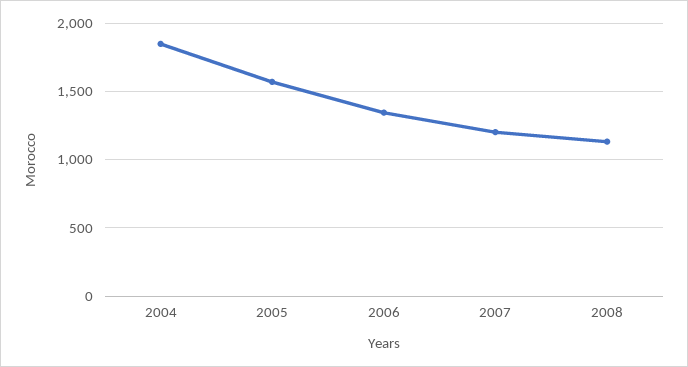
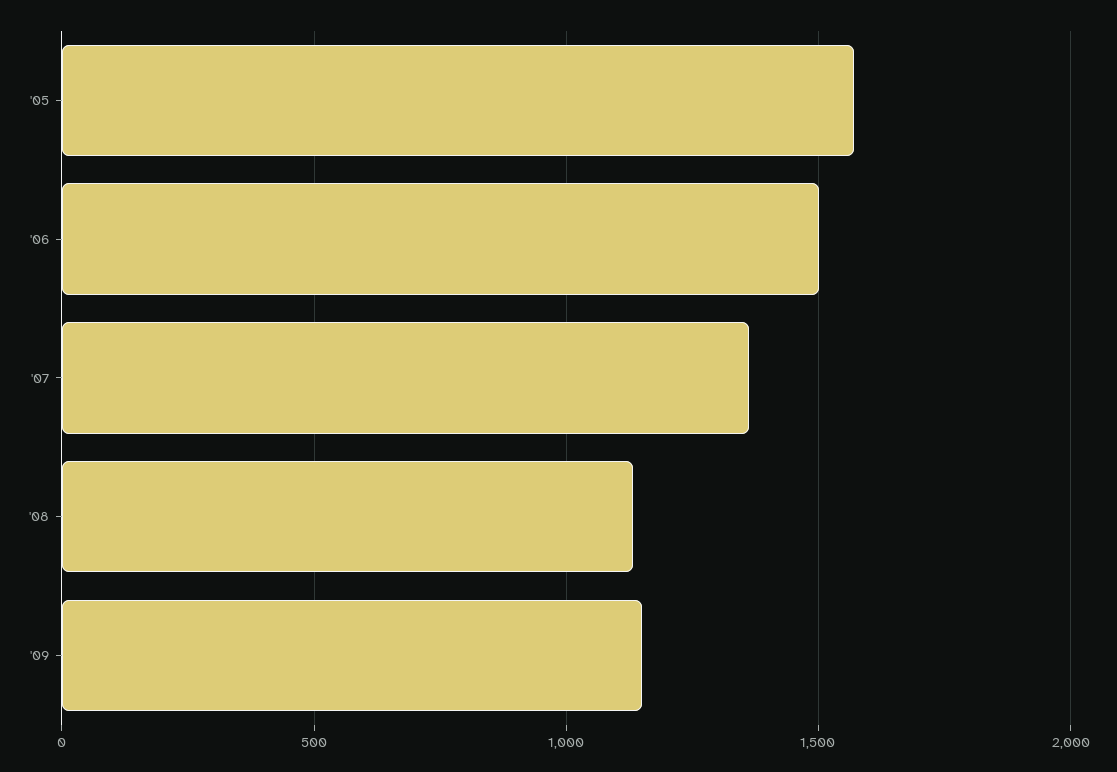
2004: 1850 -> none
2006: 1350 -> 1500
2007: 1200 -> 1350
'09: none -> 1150

